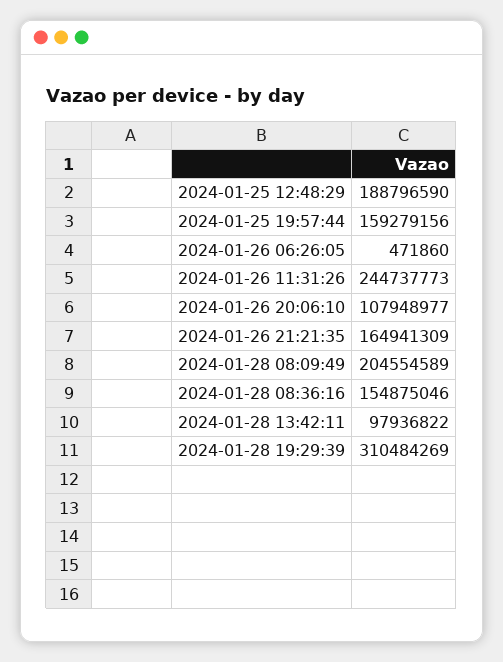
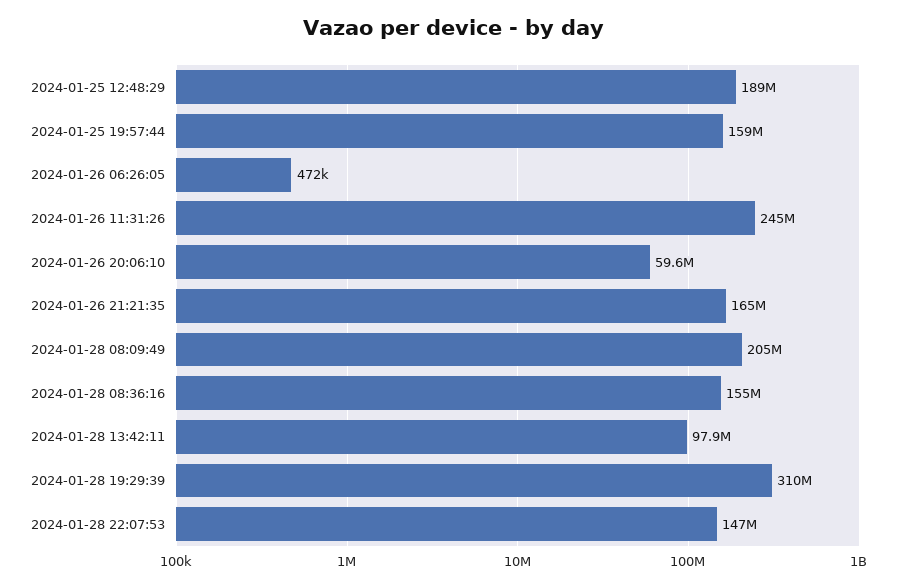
2024-01-26 20:06:10: 107948977 -> 59600000
2024-01-28 22:07:53: none -> 147000000

